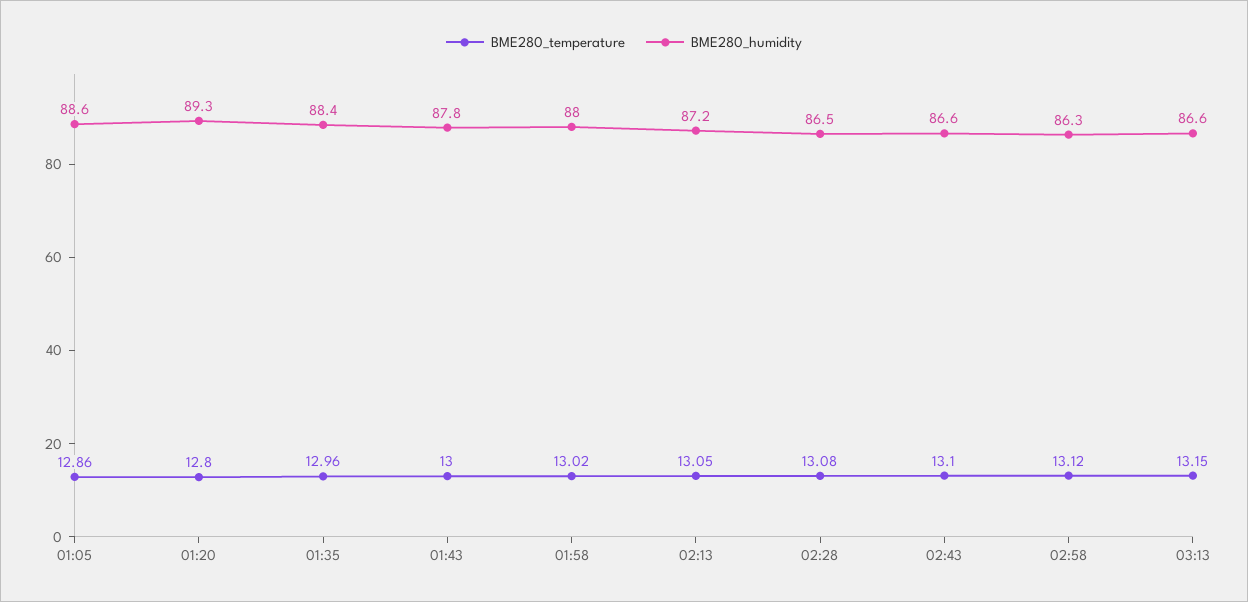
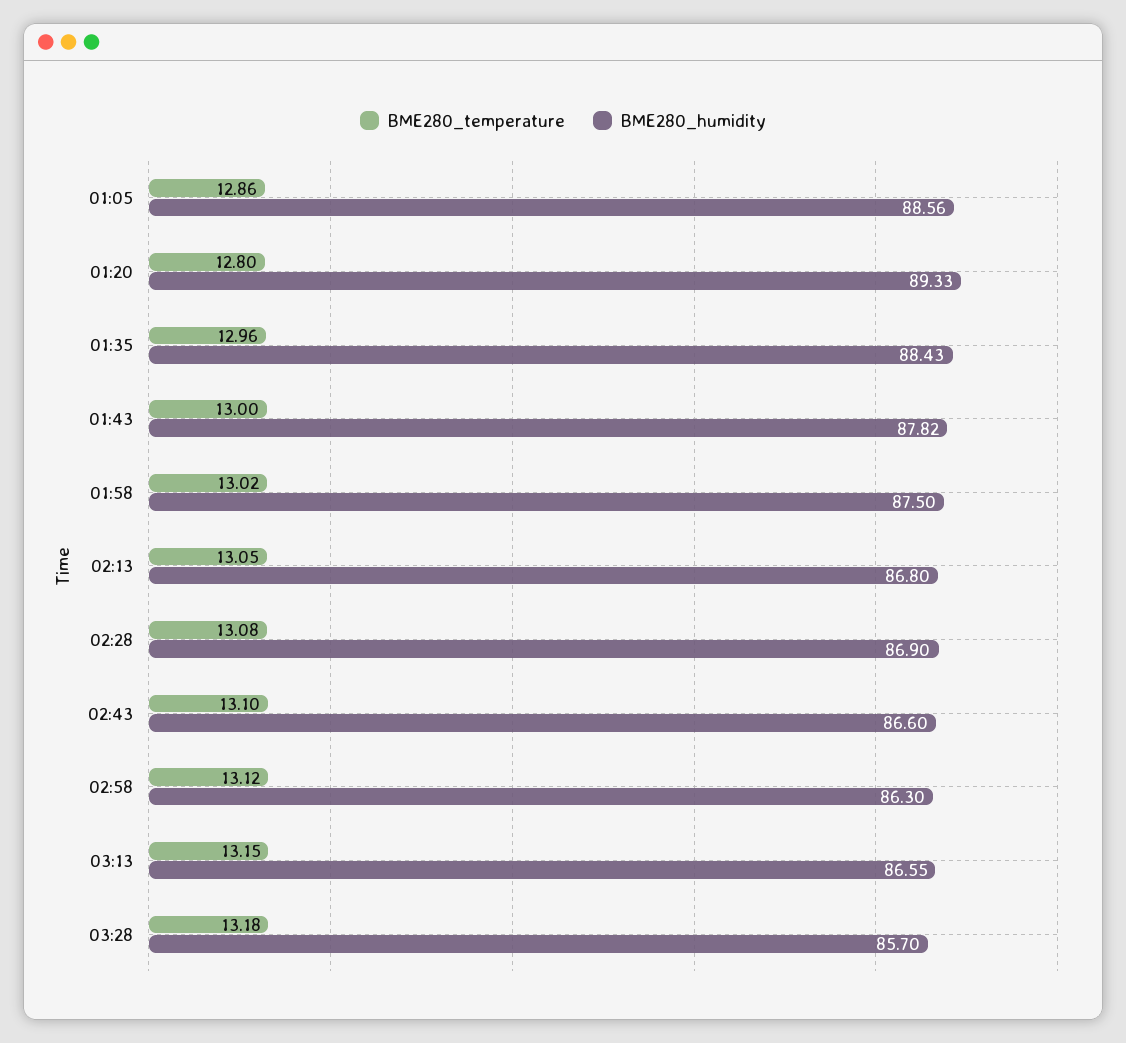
BME280_humidity, 01:58: 88 -> 87.5
BME280_humidity, 02:13: 87.2 -> 86.8
BME280_humidity, 02:28: 86.5 -> 86.9
BME280_temperature, 03:28: none -> 13.18
BME280_humidity, 03:28: none -> 85.7

